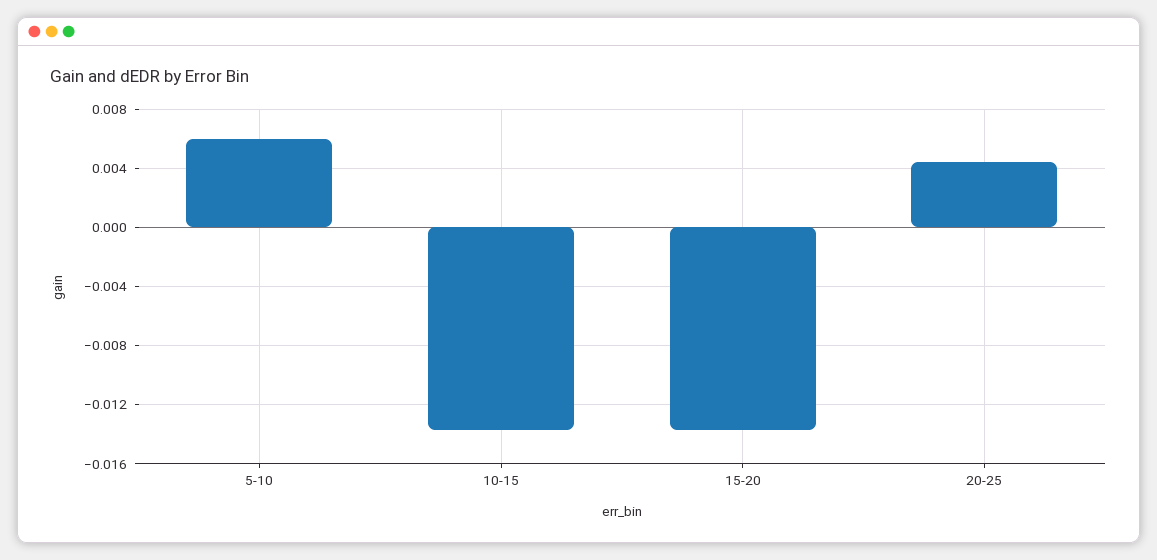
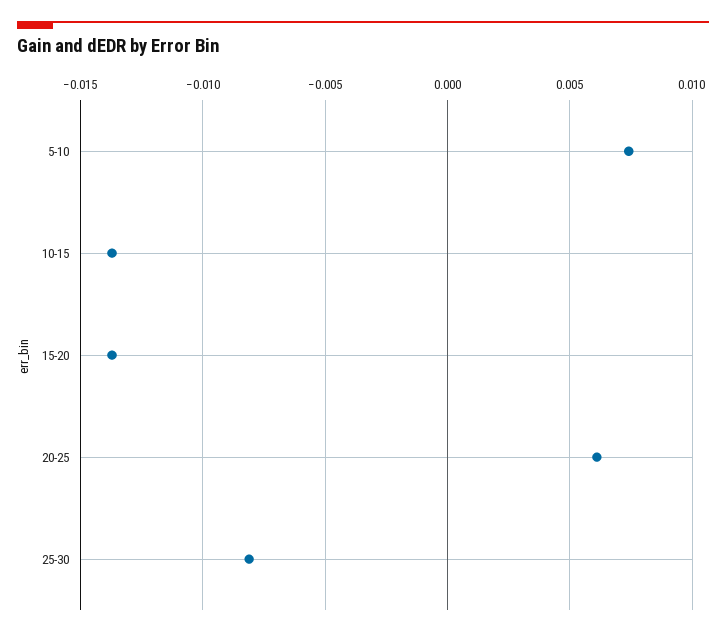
5-10: 0.006 -> 0.0075
20-25: 0.0045 -> 0.006
25-30: none -> -0.008

